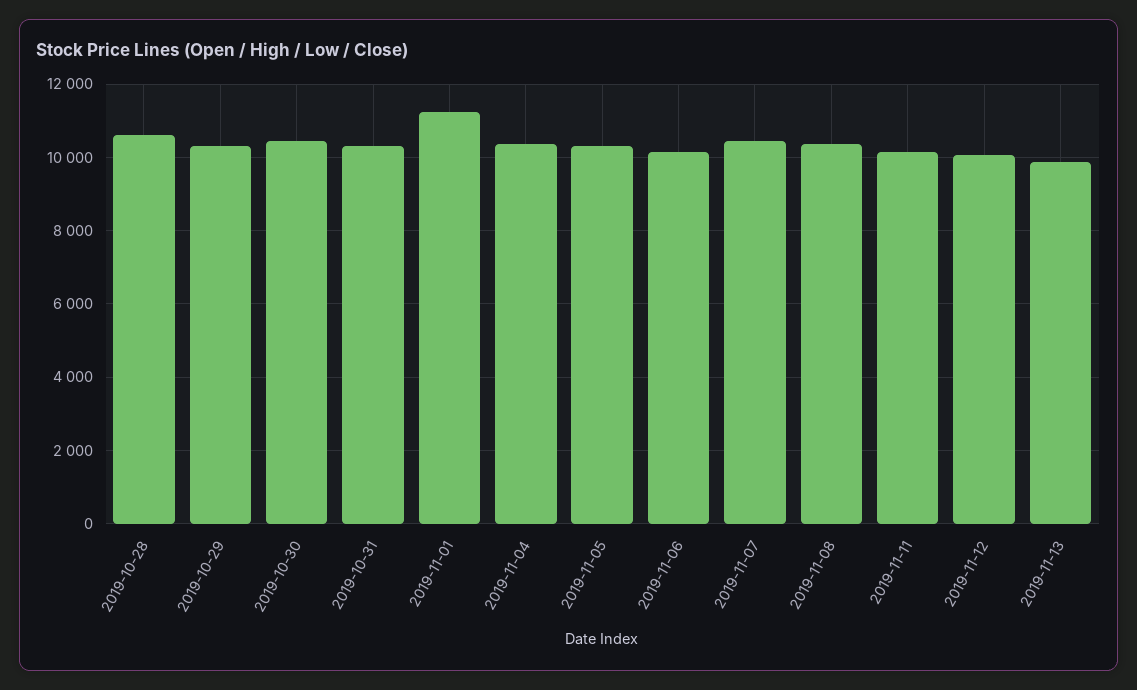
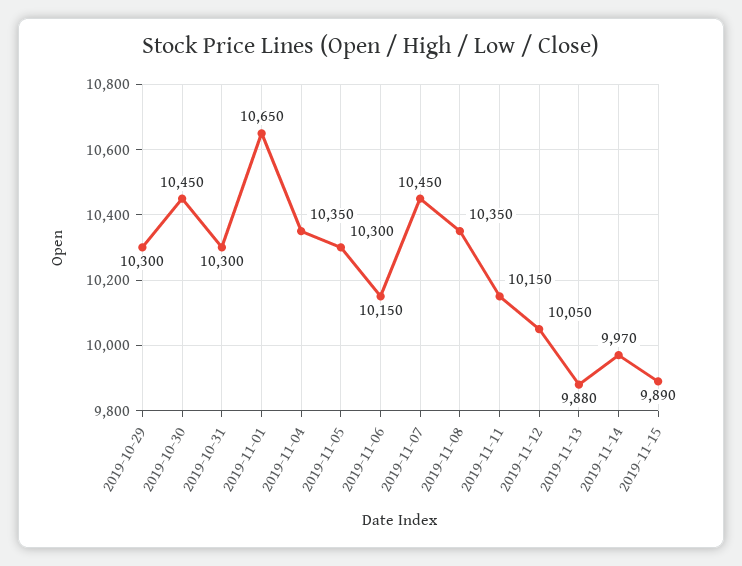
2019-10-28: 10600 -> none
2019-11-01: 11200 -> 10650
2019-11-14: none -> 9970
2019-11-15: none -> 9890

